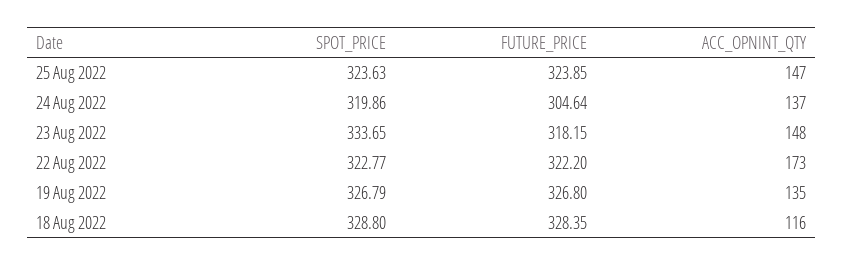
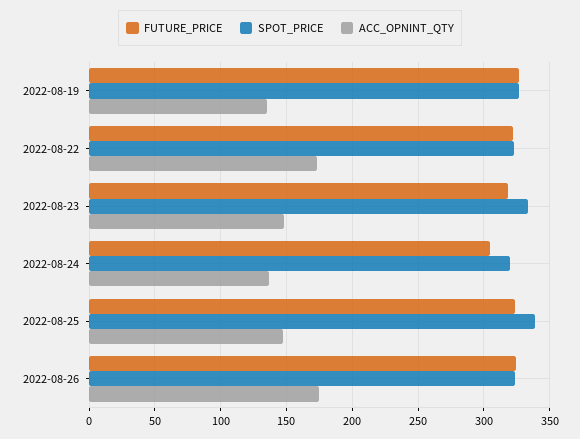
SPOT_PRICE, 25 Aug 2022: 323.63 -> 340
SPOT_PRICE, 18 Aug 2022: 328.8 -> none
FUTURE_PRICE, 18 Aug 2022: 328.35 -> none
ACC_OPNINT_QTY, 18 Aug 2022: 116 -> none
FUTURE_PRICE, 2022-08-26: none -> 325
SPOT_PRICE, 2022-08-26: none -> 325
ACC_OPNINT_QTY, 2022-08-26: none -> 175

